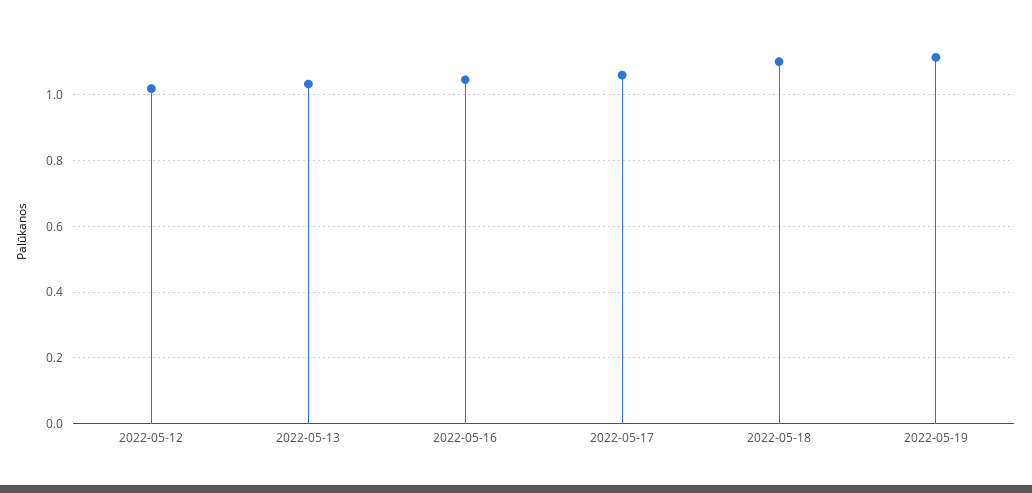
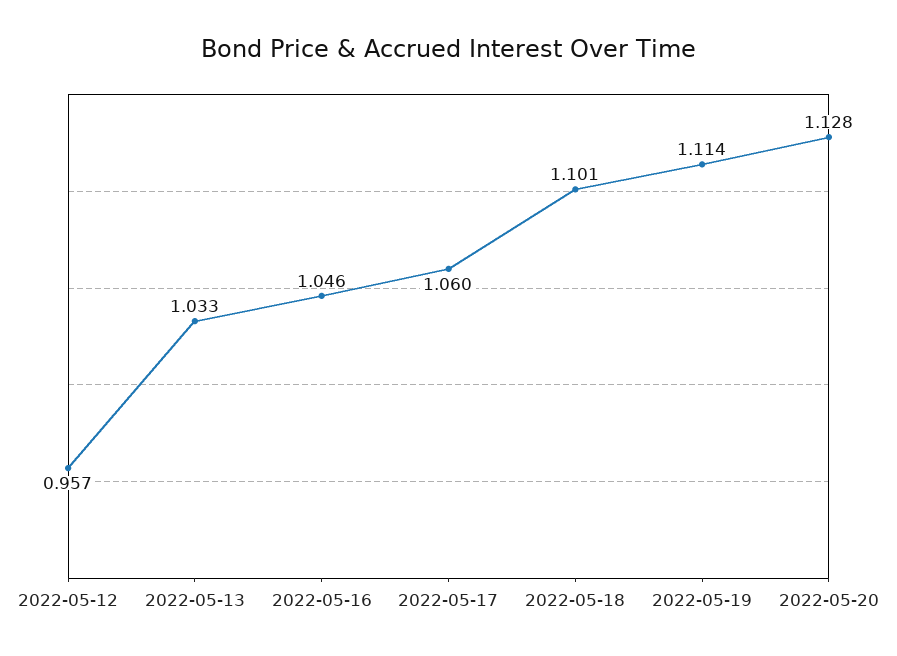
2022-05-12: 1.02 -> 0.957
2022-05-20: none -> 1.128

